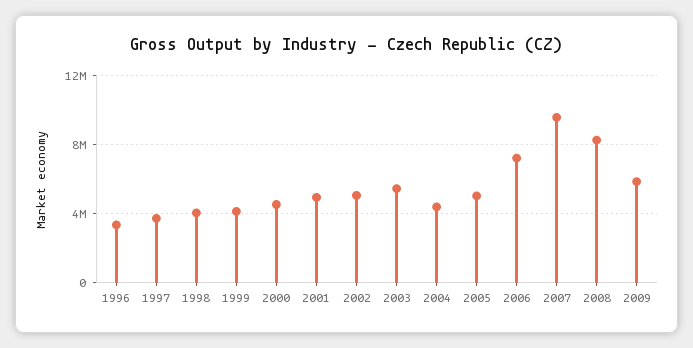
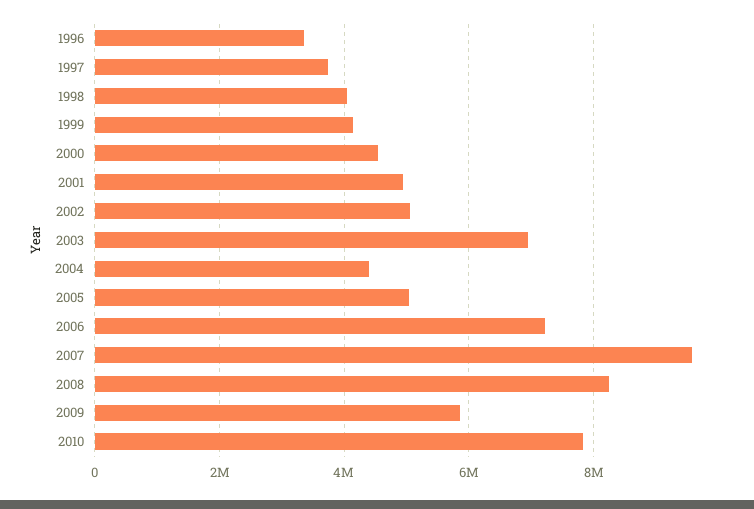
2003: 5500000 -> 7000000
2010: none -> 7800000

